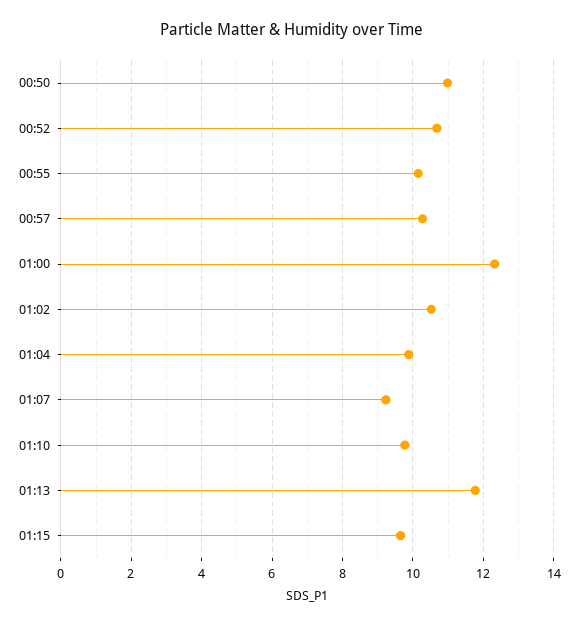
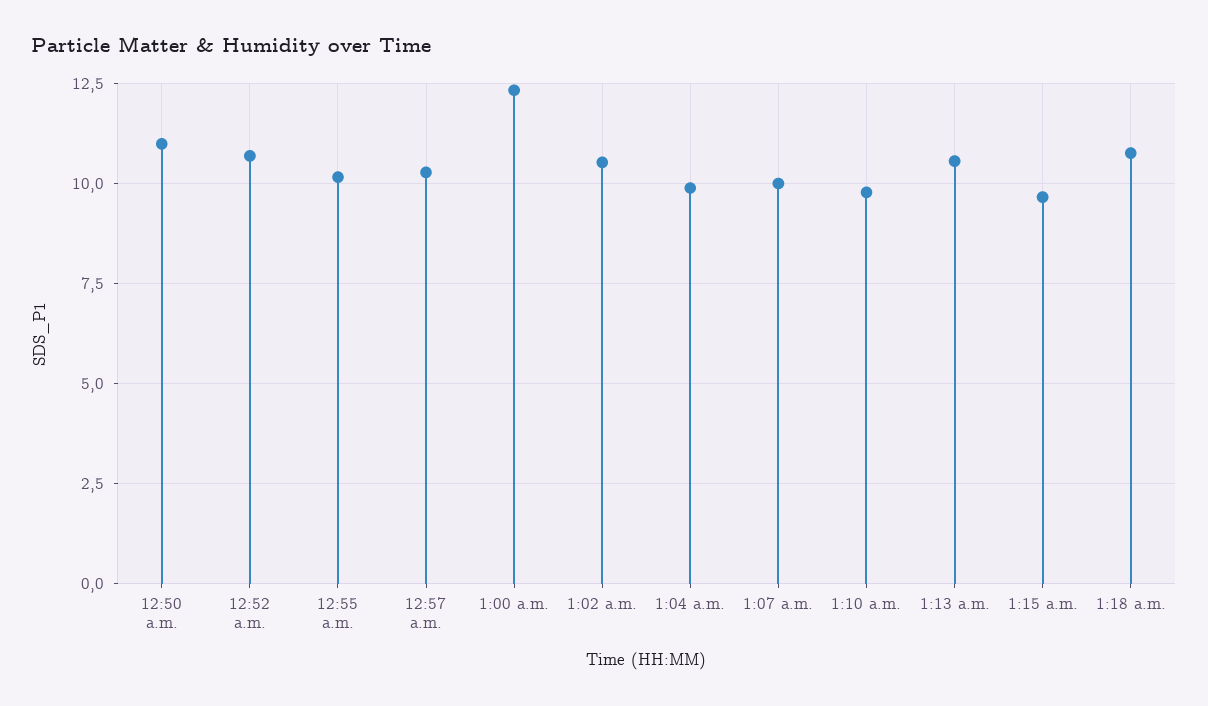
01:07: 9.2 -> 10
01:13: 11.8 -> 10.5
1:18 a.m.: none -> 10.75

